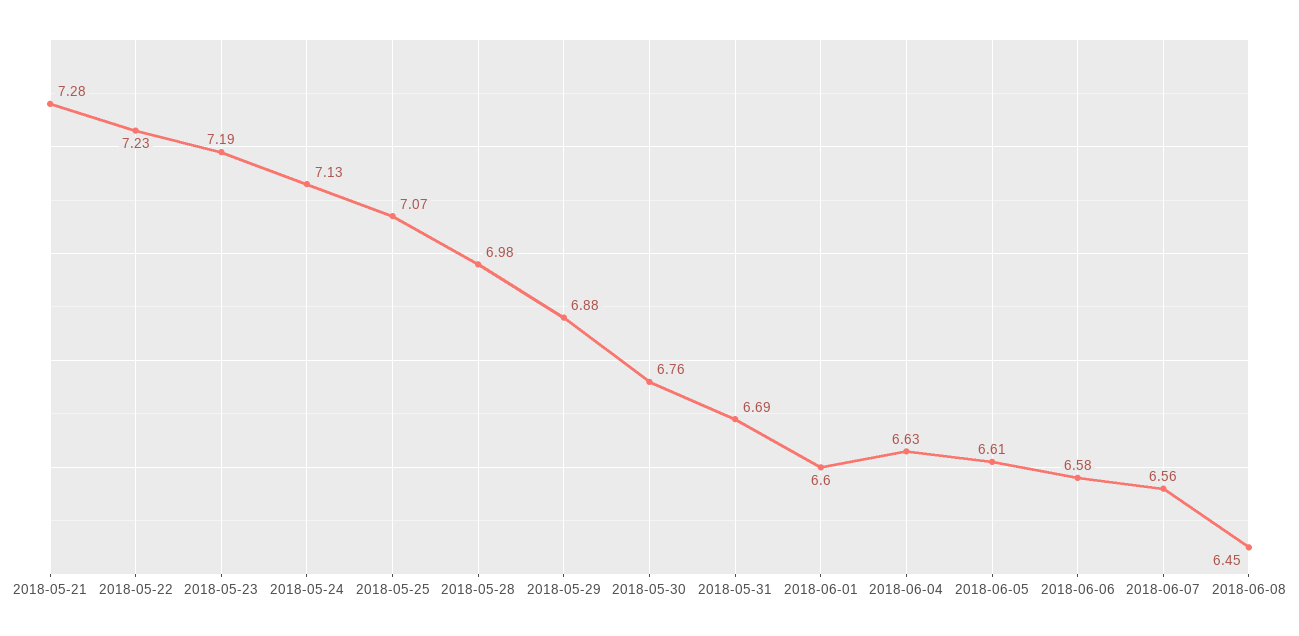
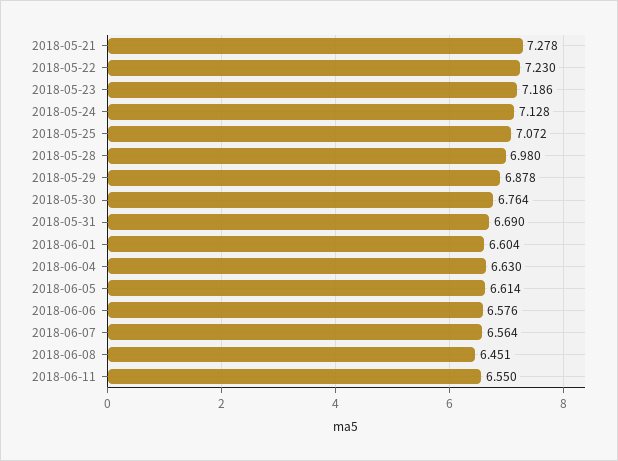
2018-06-11: none -> 6.55

